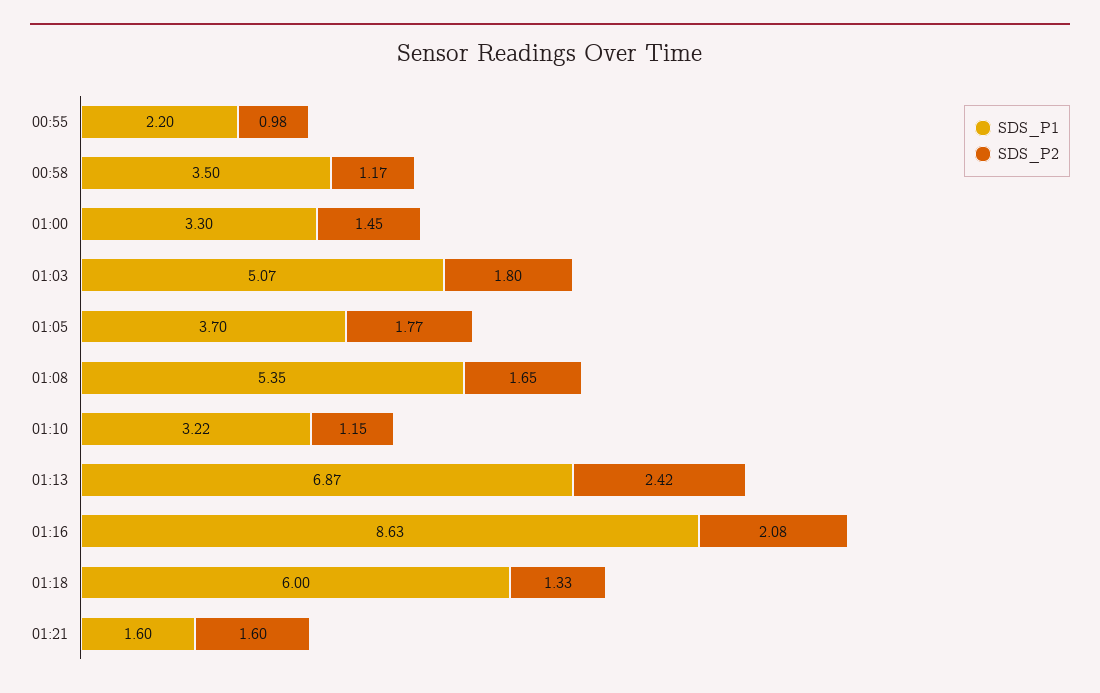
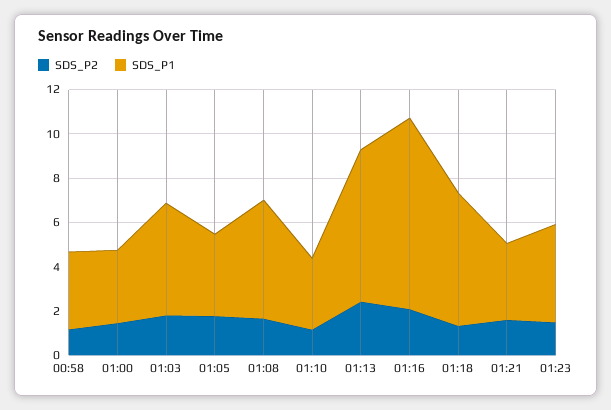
SDS_P1, 00:55: 2.2 -> none
SDS_P2, 00:55: 0.98 -> none
SDS_P1, 01:21: 1.6 -> 3.5
SDS_P2, 01:23: none -> 1.5
SDS_P1, 01:23: none -> 4.5

